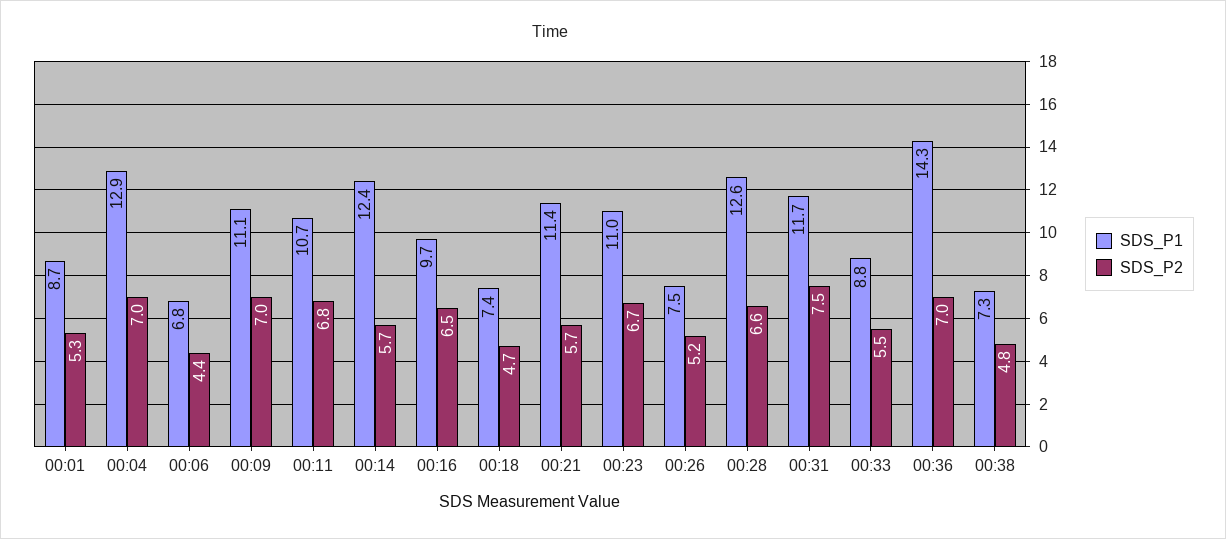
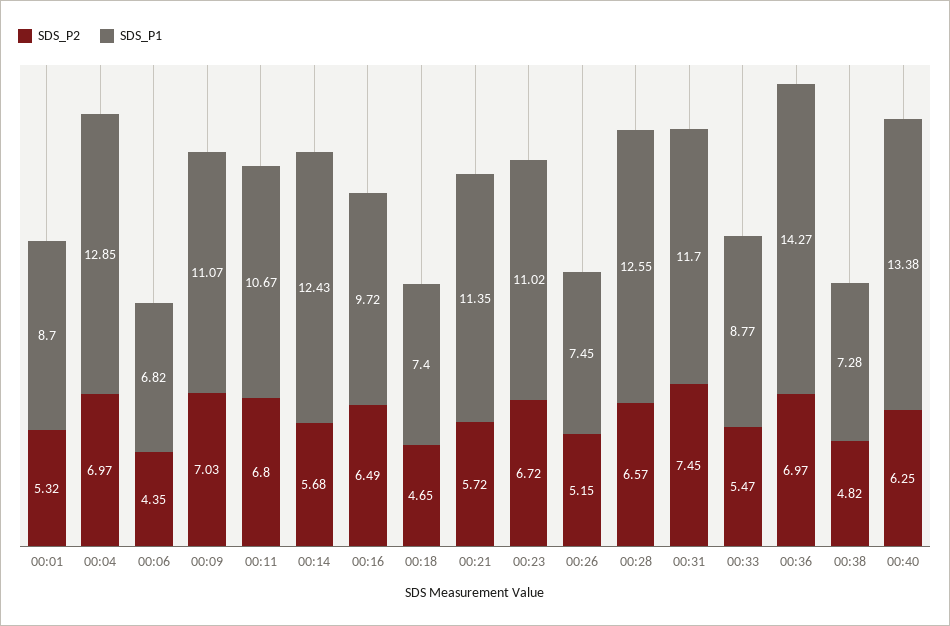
SDS_P2, 00:40: none -> 6.25
SDS_P1, 00:40: none -> 13.38

